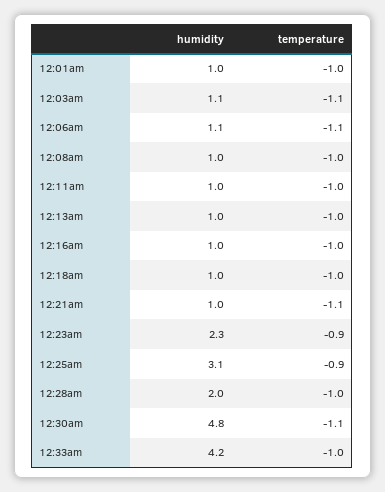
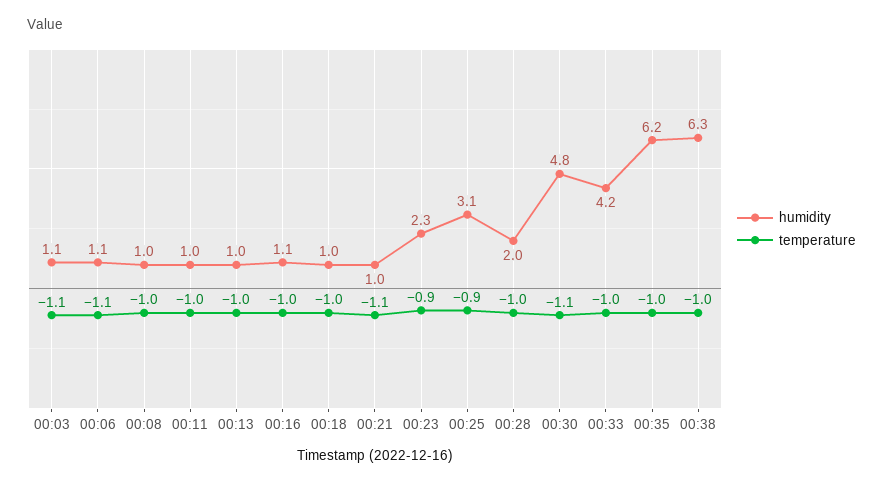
humidity, 12:01am: 1 -> none
temperature, 12:01am: -1 -> none
humidity, 12:16am: 1 -> 1.1
humidity, 00:35: none -> 6.2
temperature, 00:35: none -> -1
humidity, 00:38: none -> 6.3
temperature, 00:38: none -> -1

